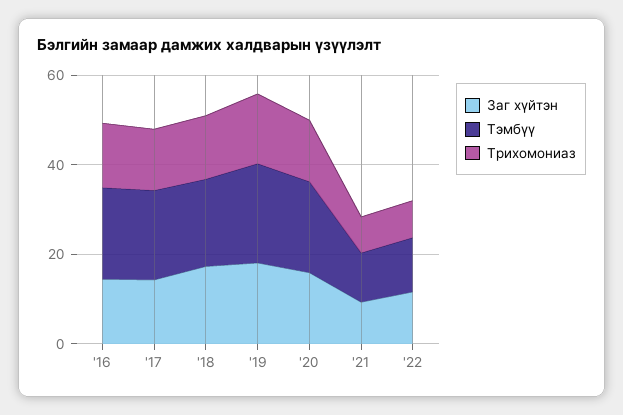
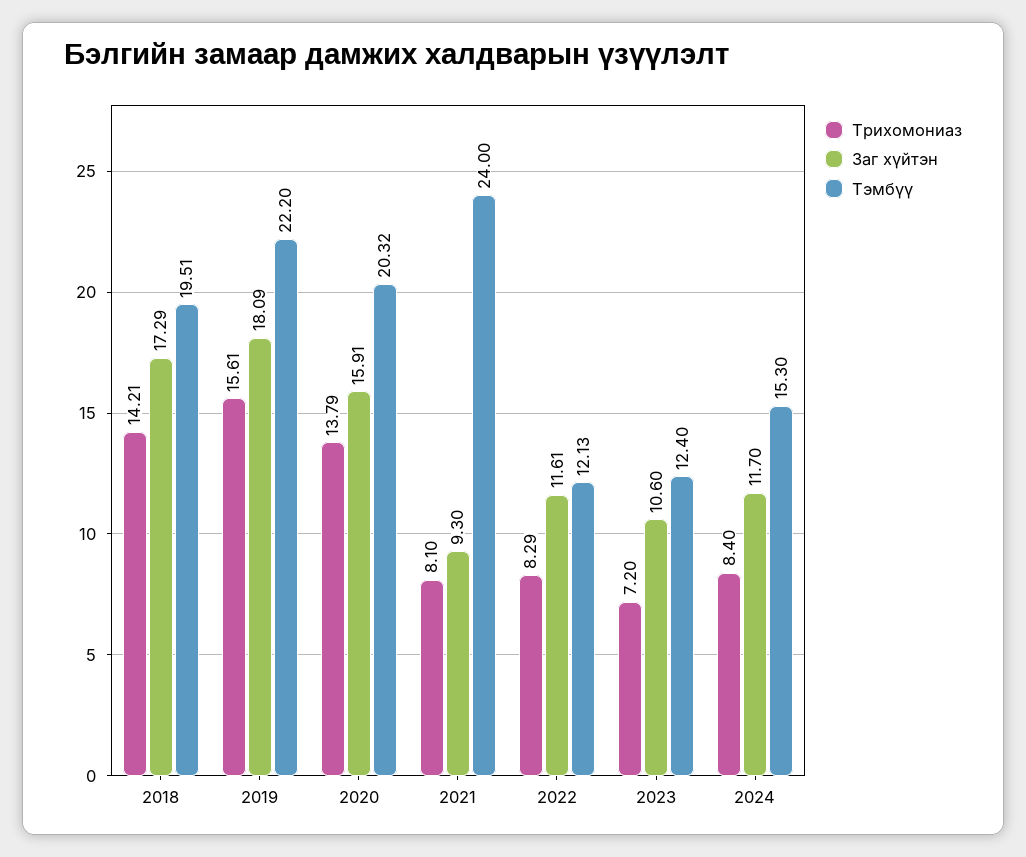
Заг хүйтэн, '16: 15 -> none
Тэмбүү, '16: 20 -> none
Трихомониаз, '16: 15 -> none
Заг хүйтэн, '17: 15 -> none
Тэмбүү, '17: 20 -> none
Трихомониаз, '17: 15 -> none
Тэмбүү, '21: 10 -> 24
Трихомониаз, 2023: none -> 7.2
Заг хүйтэн, 2023: none -> 10.6
Тэмбүү, 2023: none -> 12.4
Трихомониаз, 2024: none -> 8.4
Заг хүйтэн, 2024: none -> 11.7
Тэмбүү, 2024: none -> 15.3

